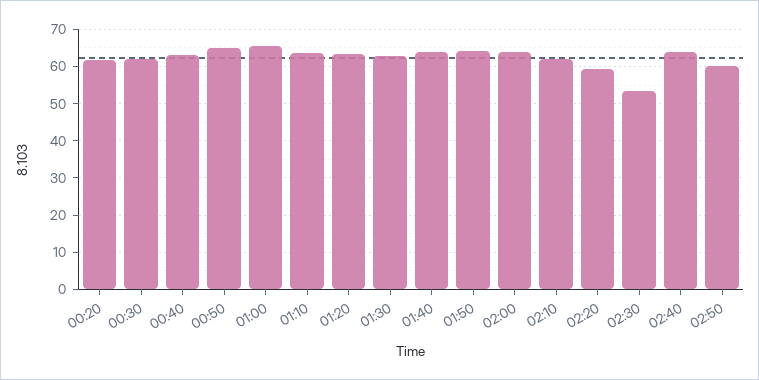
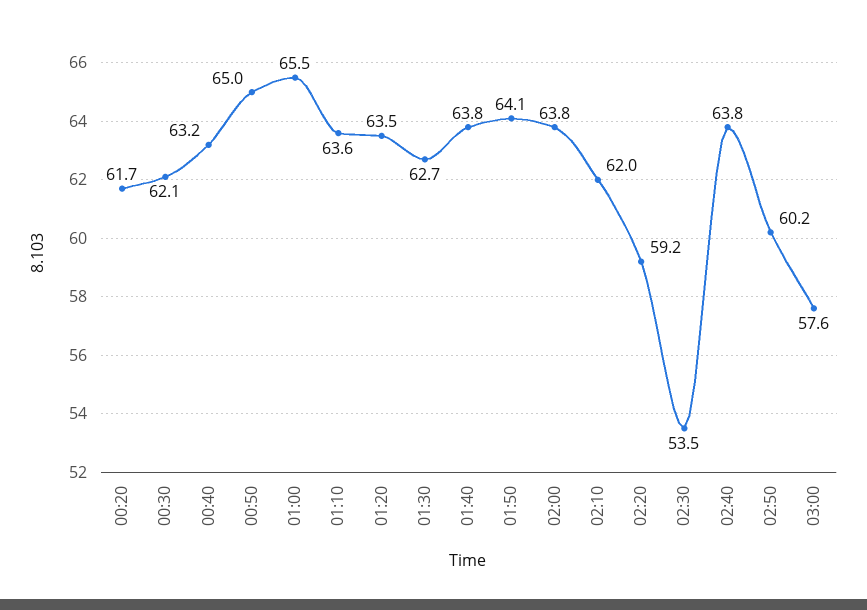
03:00: none -> 57.6

